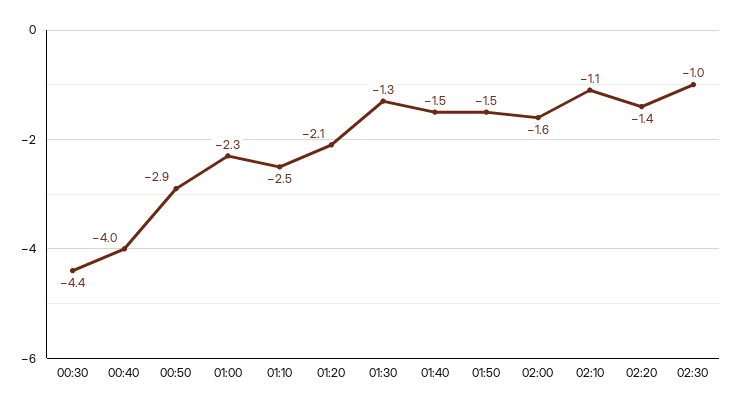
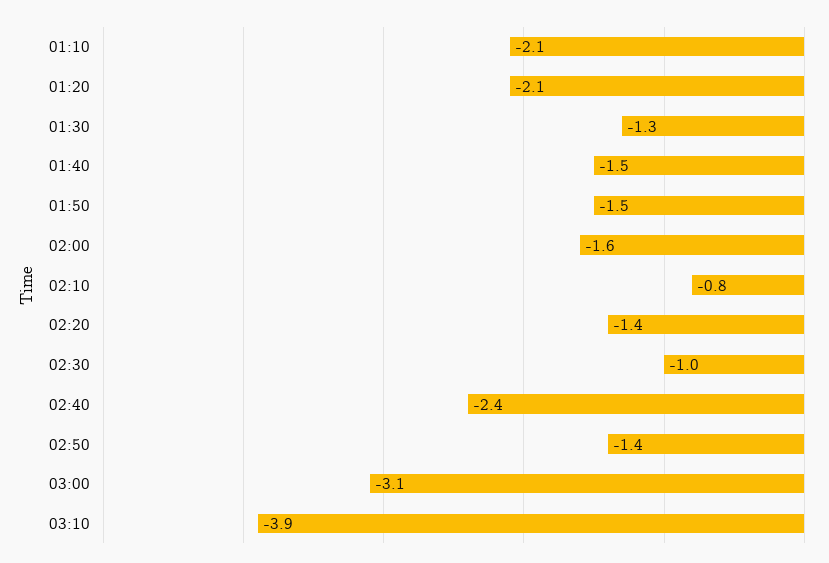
00:30: -4.4 -> none
00:40: -4 -> none
00:50: -2.9 -> none
01:00: -2.3 -> none
01:10: -2.5 -> -2.1
02:10: -1.1 -> -0.8
02:40: none -> -2.4
02:50: none -> -1.4
03:00: none -> -3.1
03:10: none -> -3.9

